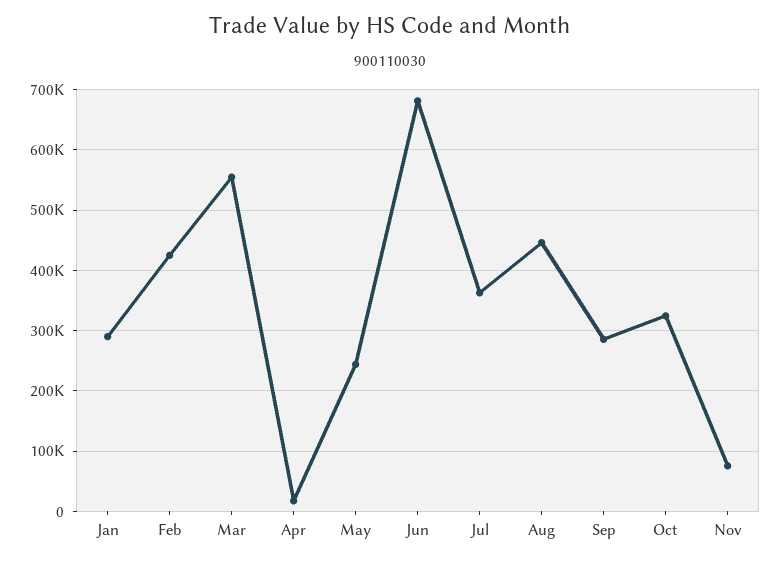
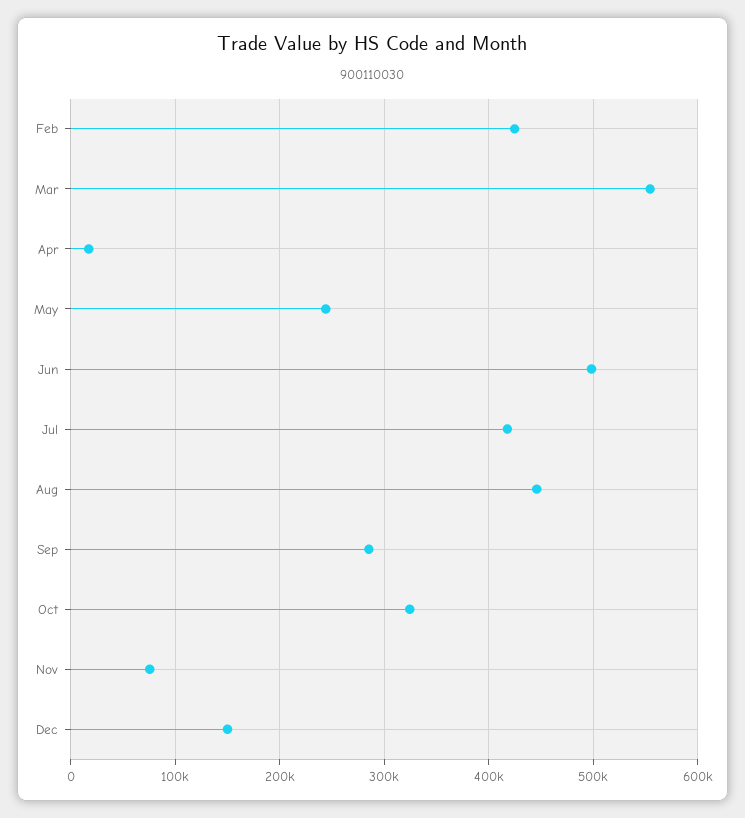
Jan: 290000 -> none
Jun: 680000 -> 500000
Jul: 360000 -> 420000
Dec: none -> 150000

